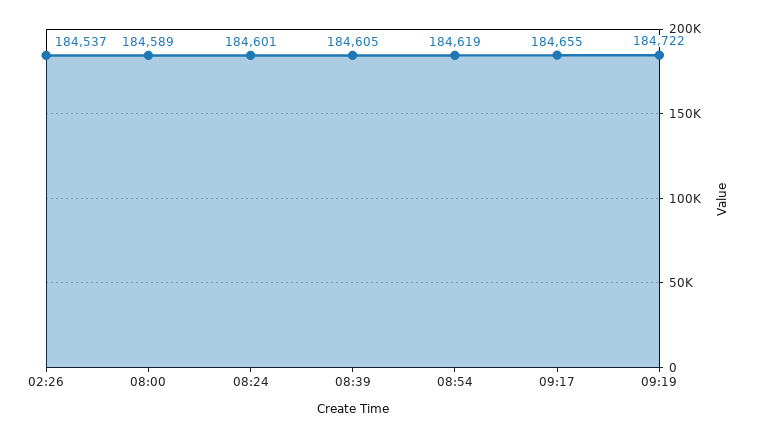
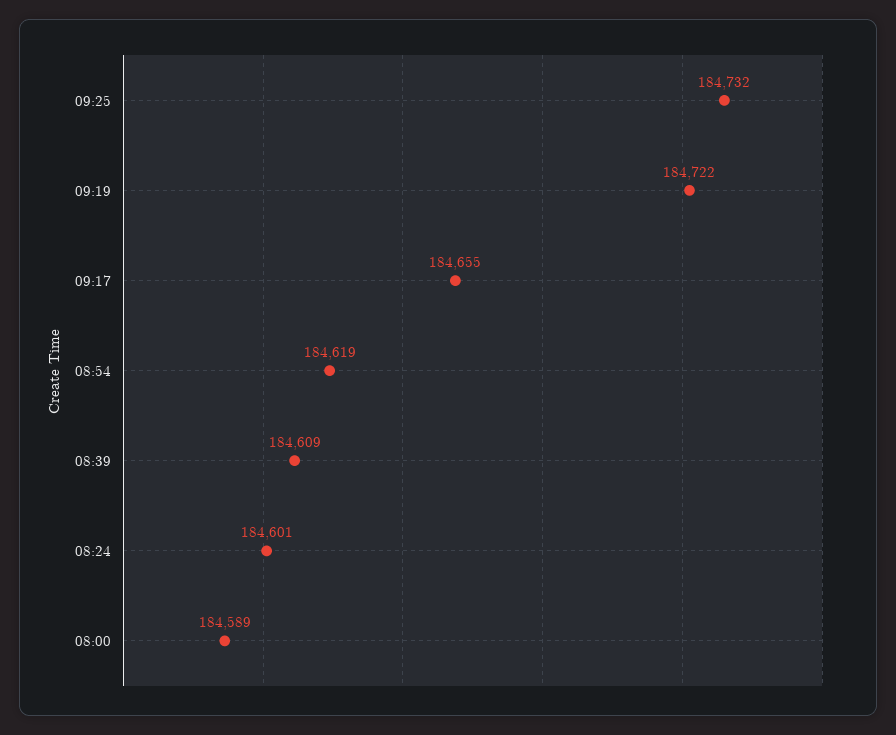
02:26: 184537 -> none
08:39: 184605 -> 184609
09:25: none -> 184732

